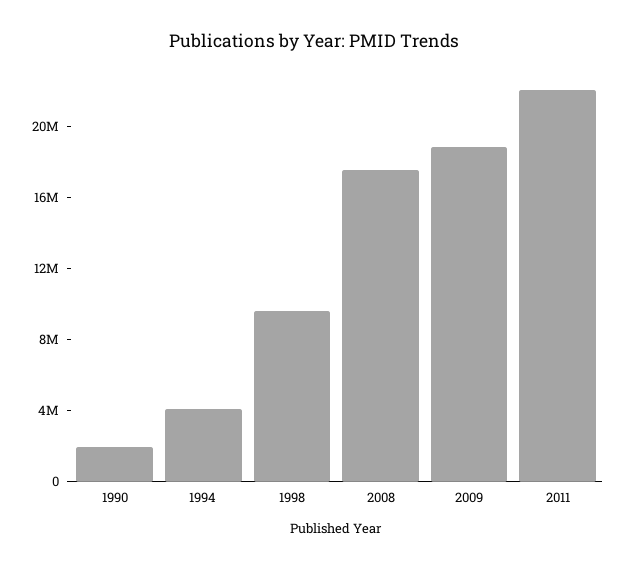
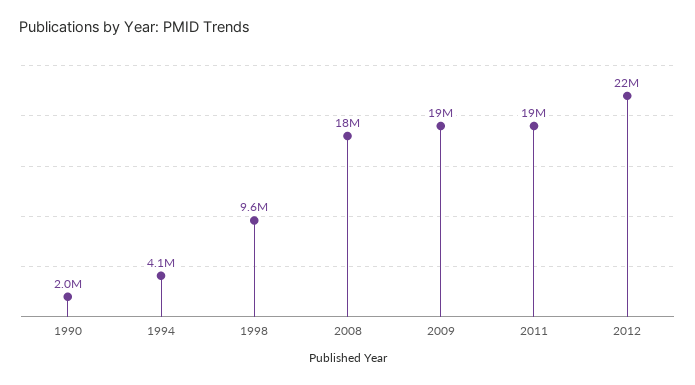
2011: 22000000 -> 19000000
2012: none -> 22000000

